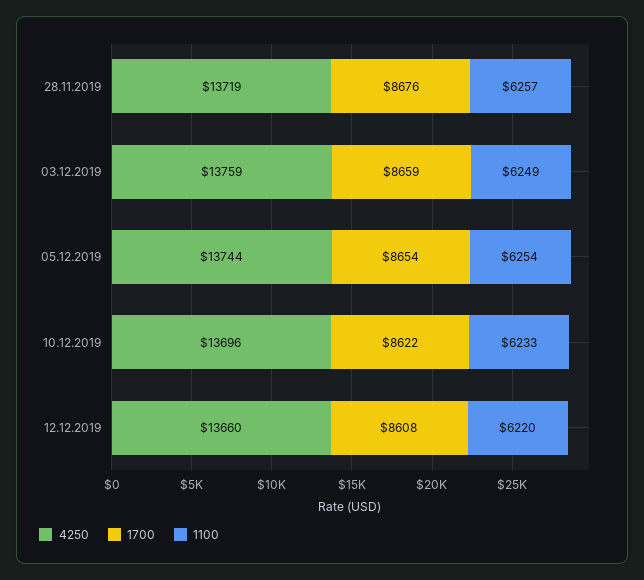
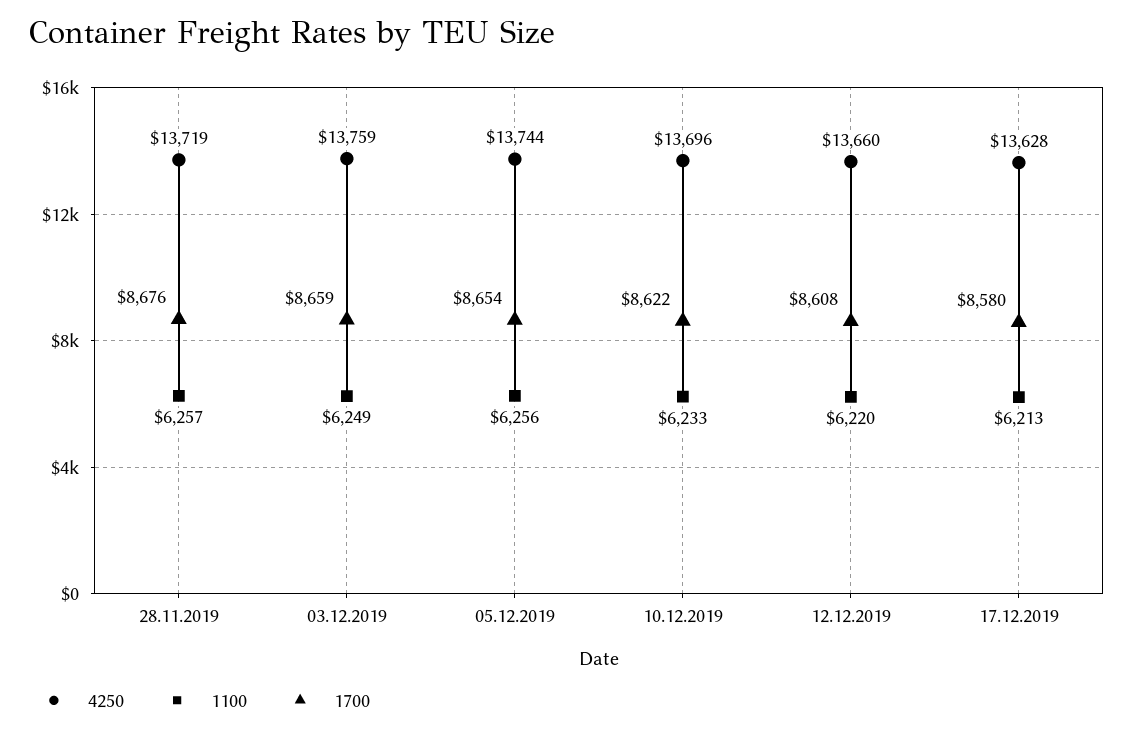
1100, 05.12.2019: 6254 -> 6256
4250, 17.12.2019: none -> 13628
1100, 17.12.2019: none -> 6213
1700, 17.12.2019: none -> 8580

